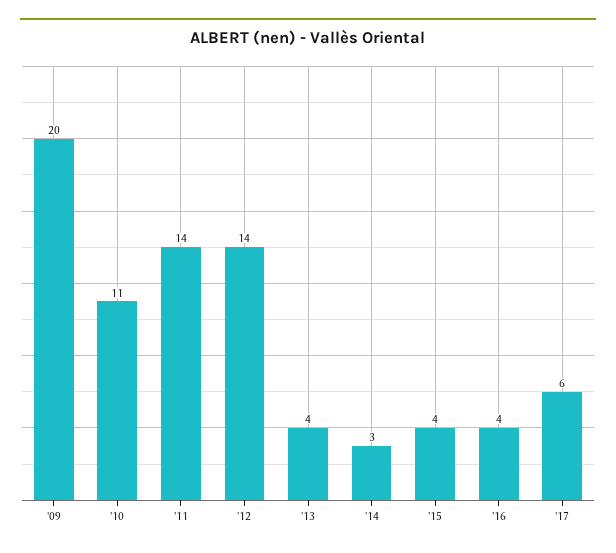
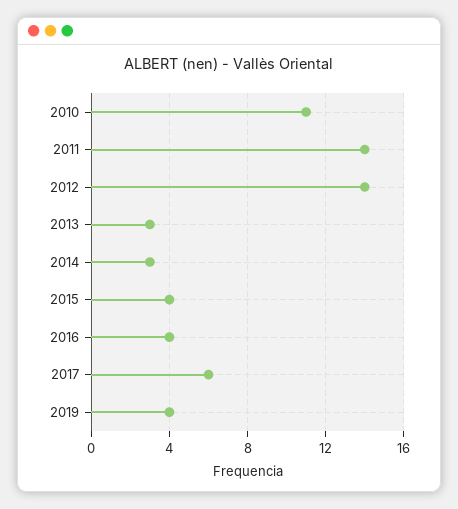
'09: 20 -> none
'13: 4 -> 3
2019: none -> 4

